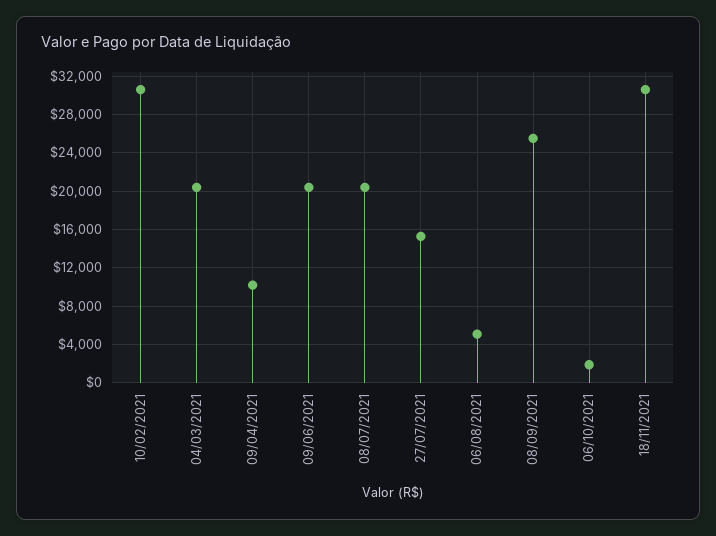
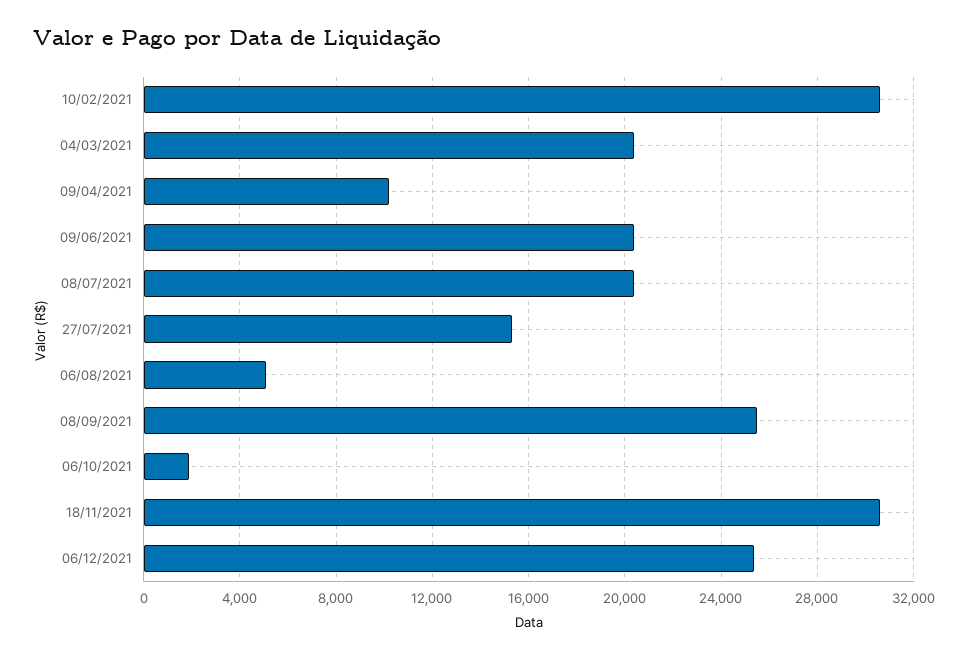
06/12/2021: none -> 25500

